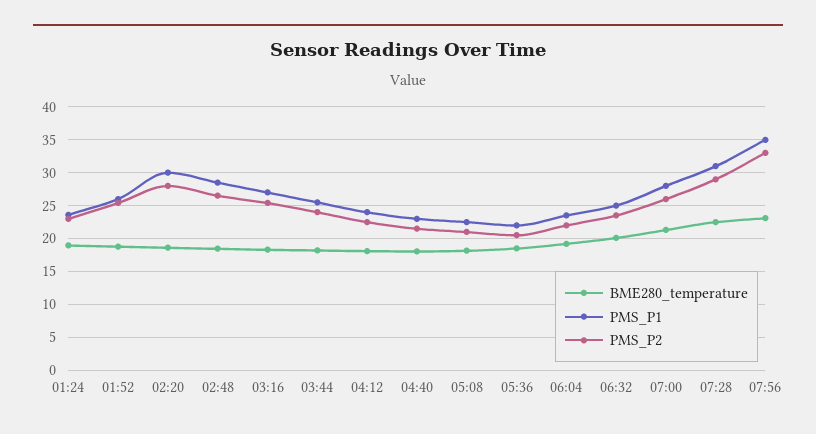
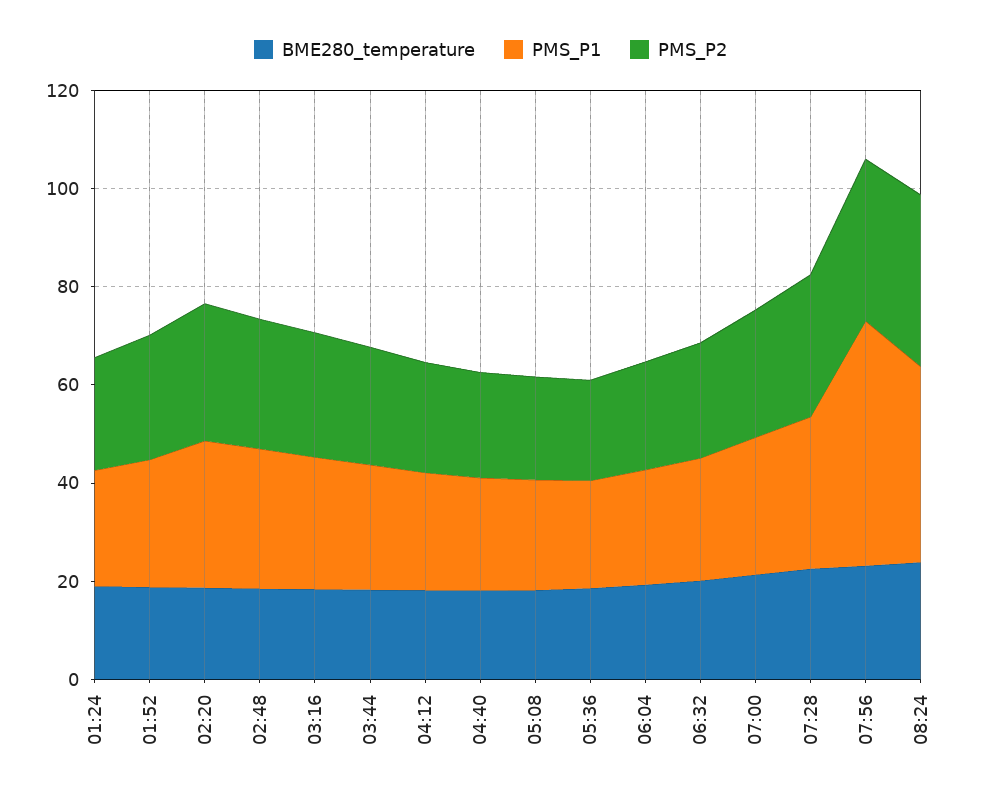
PMS_P1, 07:56: 35 -> 50
BME280_temperature, 08:24: none -> 25
PMS_P1, 08:24: none -> 40
PMS_P2, 08:24: none -> 35

